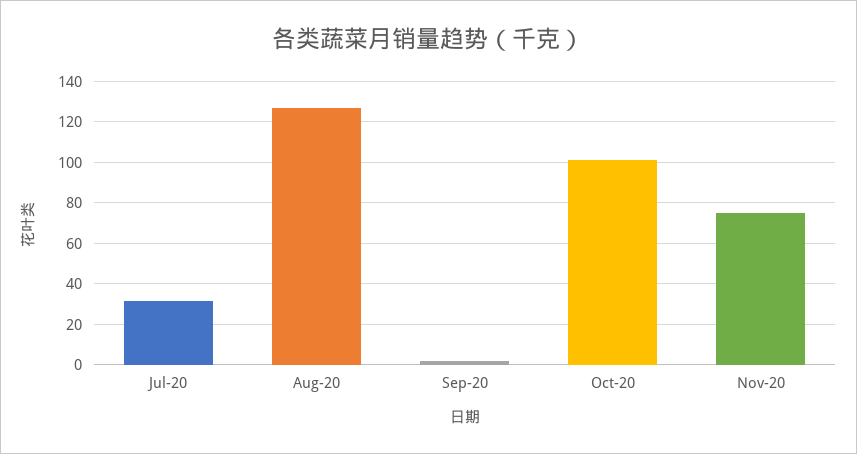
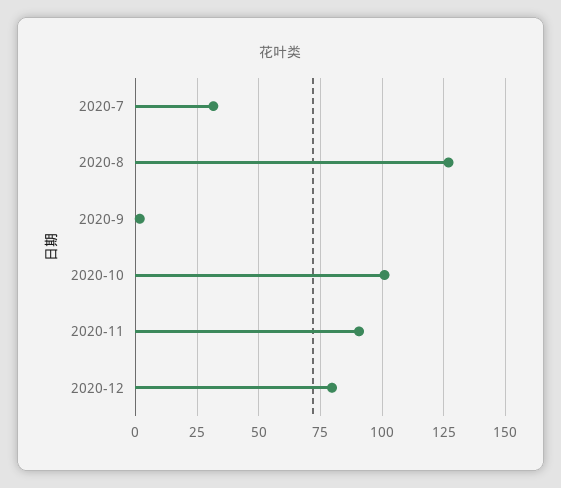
Nov-20: 75 -> 90
2020-12: none -> 80

